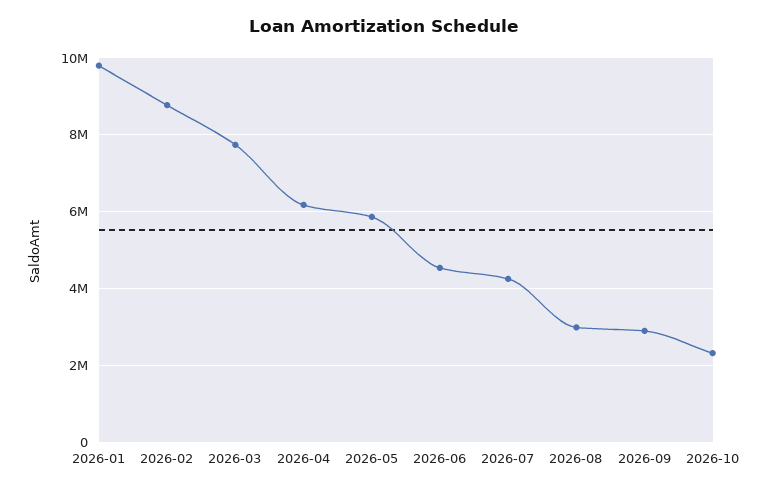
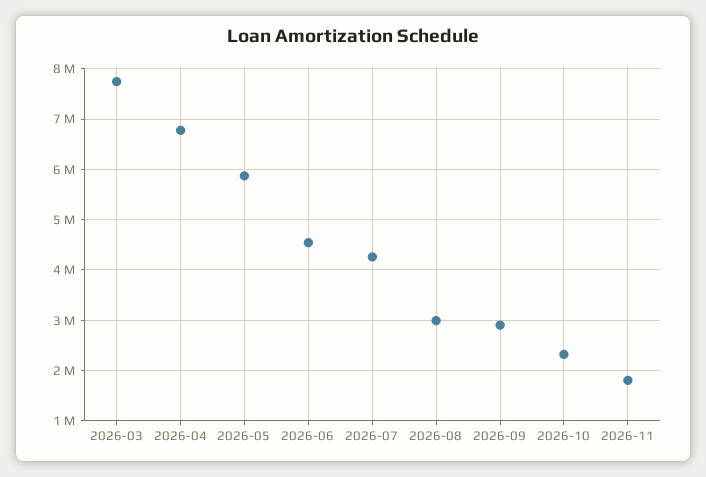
2026-01: 9800000 -> none
2026-02: 8800000 -> none
2026-04: 6200000 -> 6800000
2026-11: none -> 1800000

